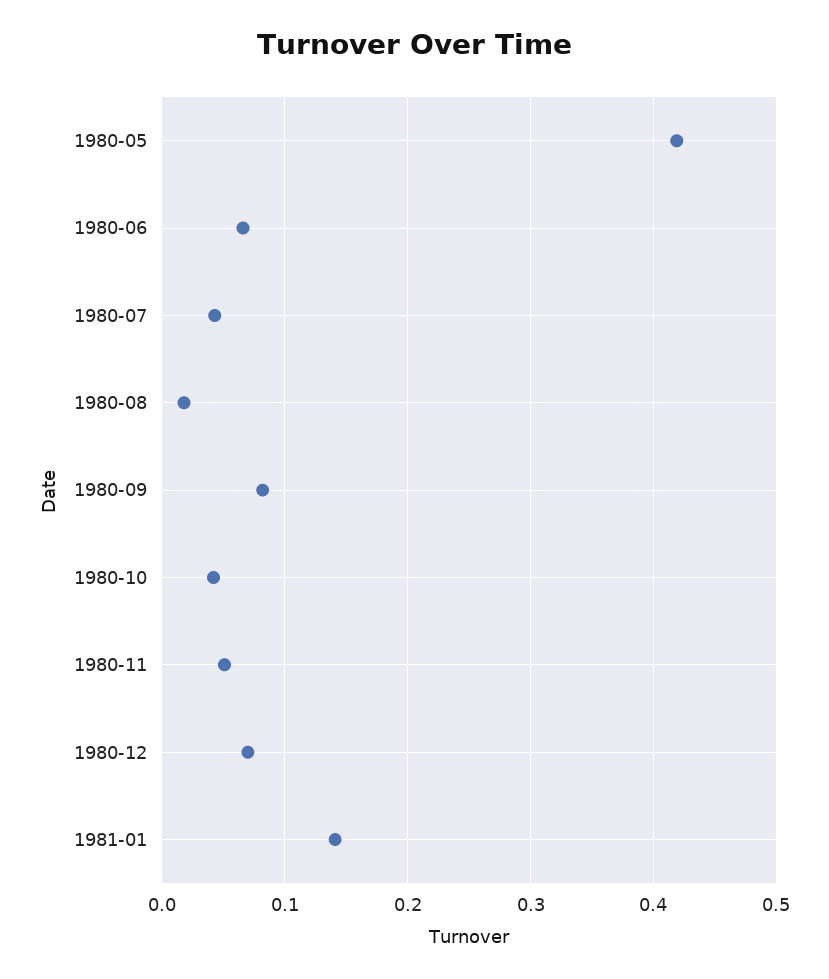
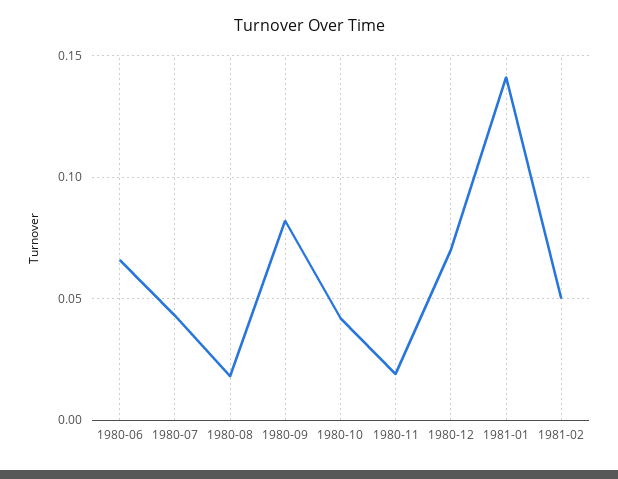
1980-05: 0.42 -> none
1980-11: 0.05 -> 0.02
1981-02: none -> 0.05

